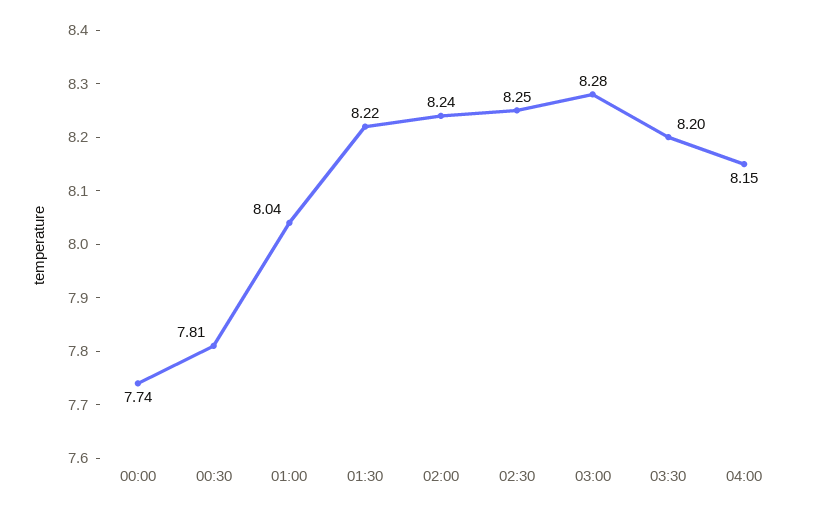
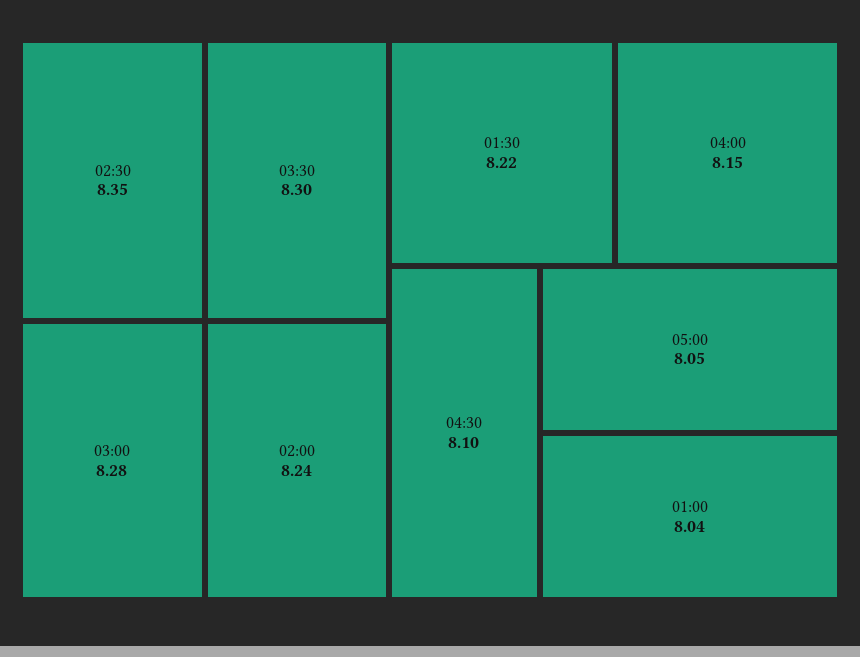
00:00: 7.74 -> none
00:30: 7.81 -> none
02:30: 8.25 -> 8.35
03:30: 8.2 -> 8.3
04:30: none -> 8.1
05:00: none -> 8.05

